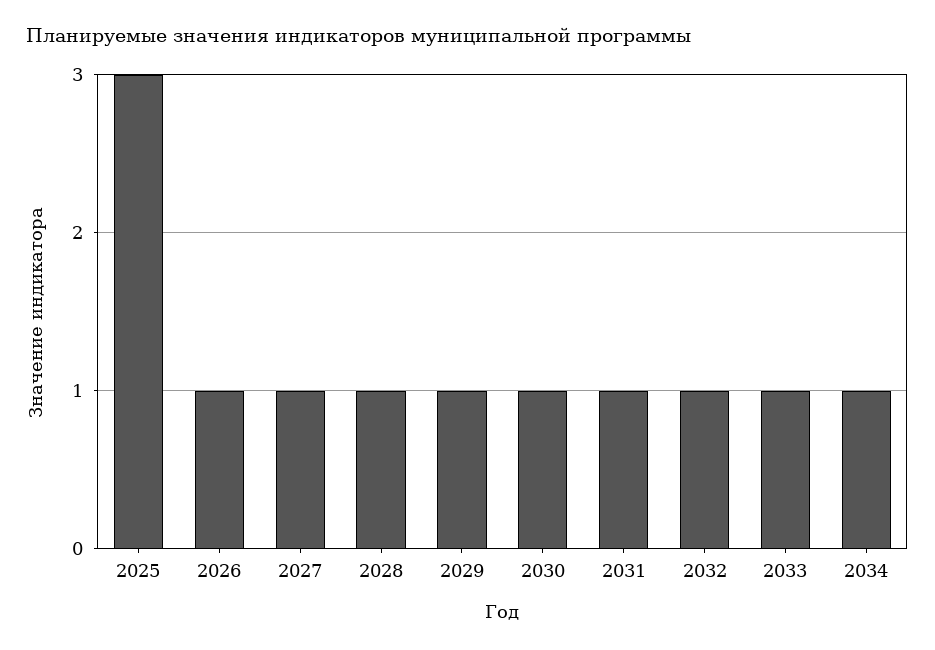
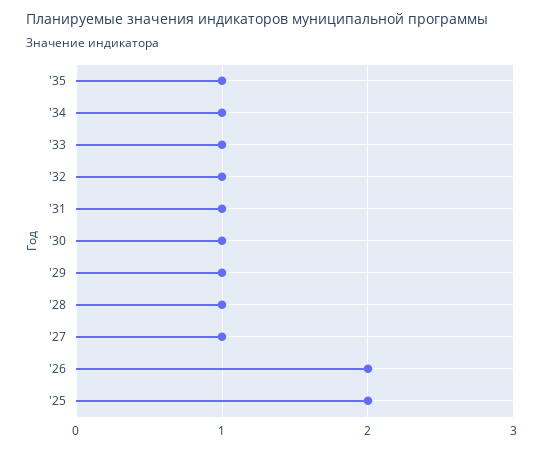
2025: 3 -> 2
2026: 1 -> 2
'35: none -> 1

